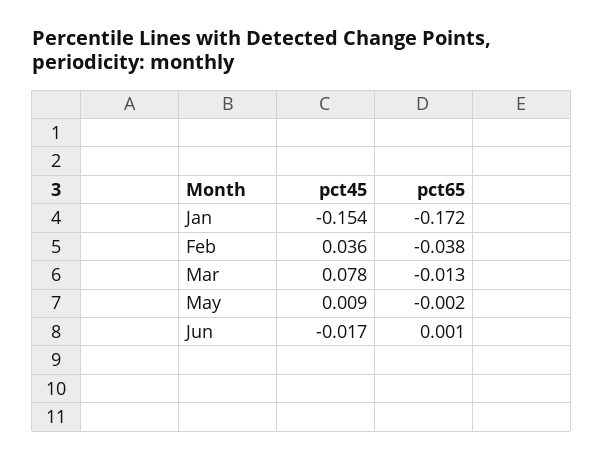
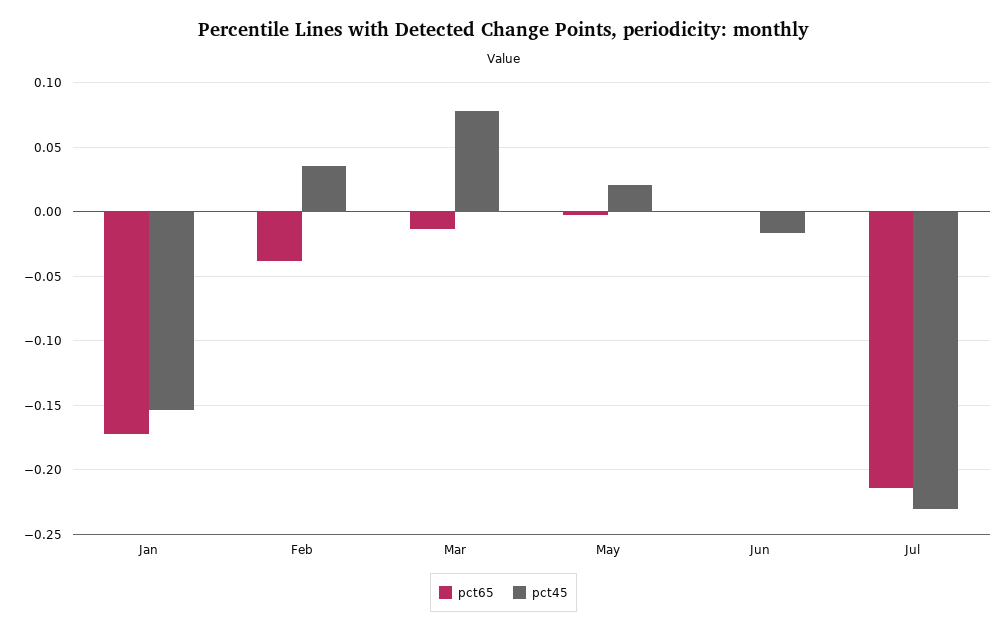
pct45, May: 0.009 -> 0.02
pct65, Jul: none -> -0.215
pct45, Jul: none -> -0.23

